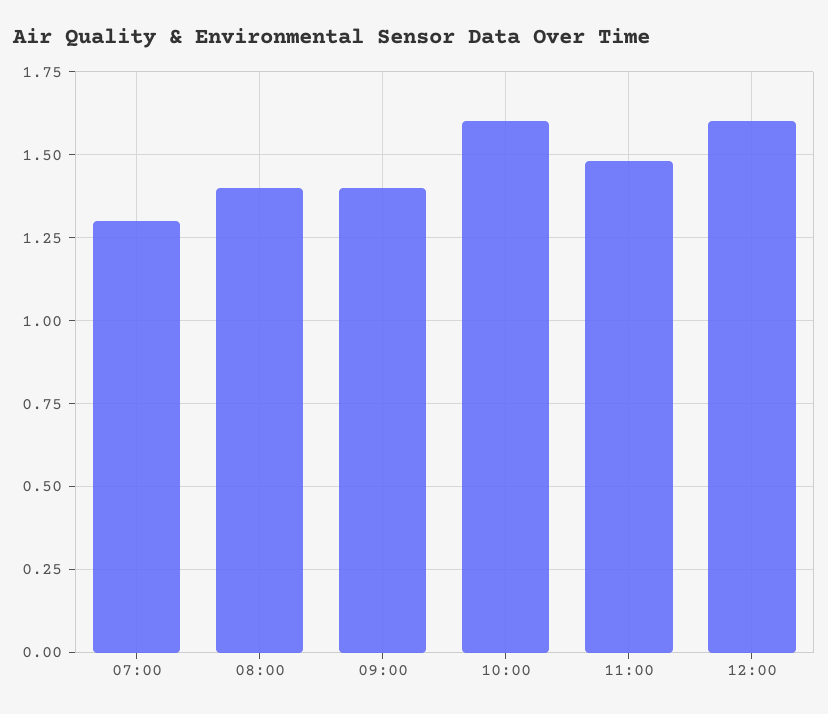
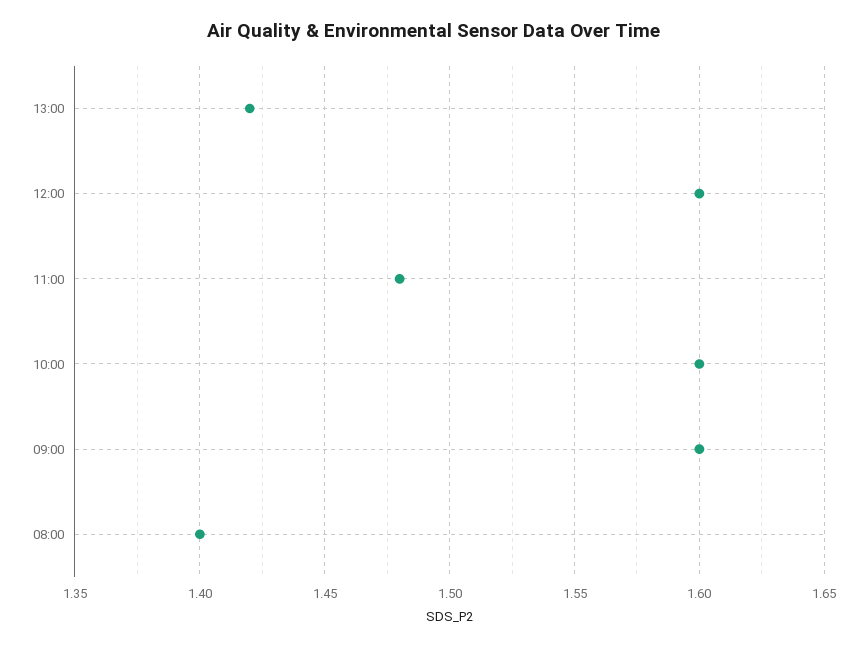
07:00: 1.3 -> none
09:00: 1.4 -> 1.6
13:00: none -> 1.42

